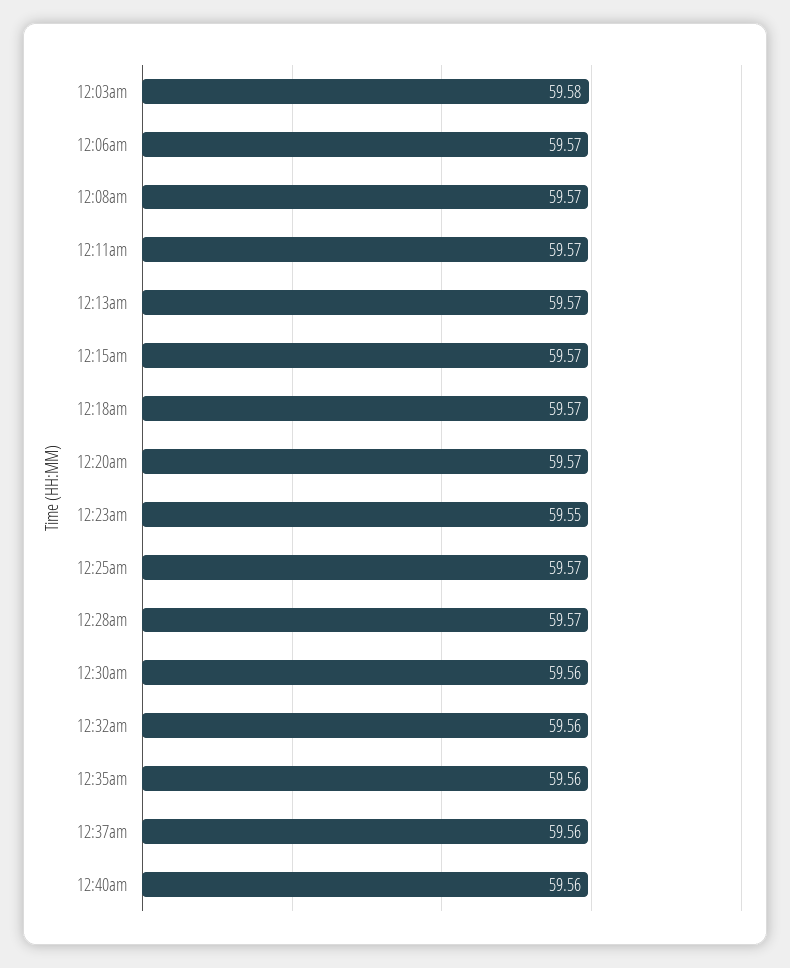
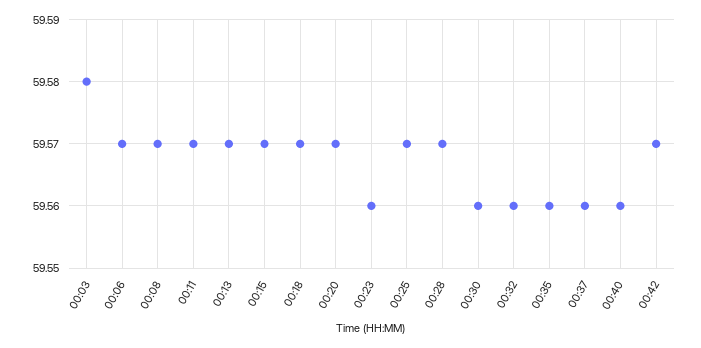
12:23am: 59.55 -> 59.56
00:42: none -> 59.57

